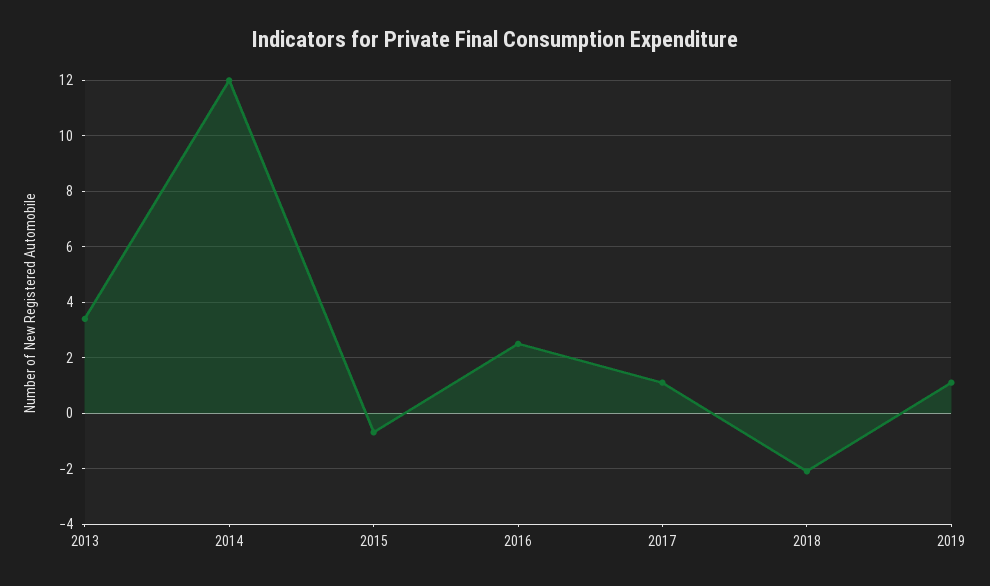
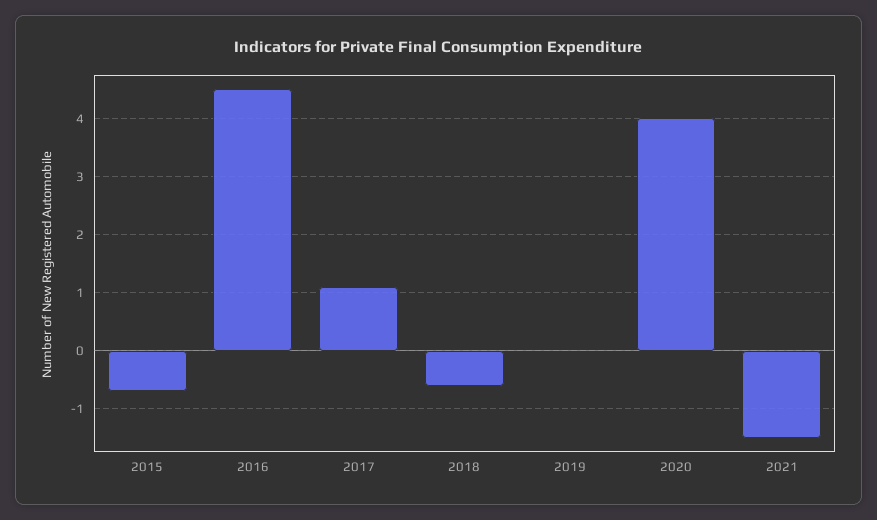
2013: 3.5 -> none
2014: 12 -> none
2016: 2.5 -> 4.5
2018: -2 -> -0.5
2019: 1 -> 0
2020: none -> 4
2021: none -> -1.5

